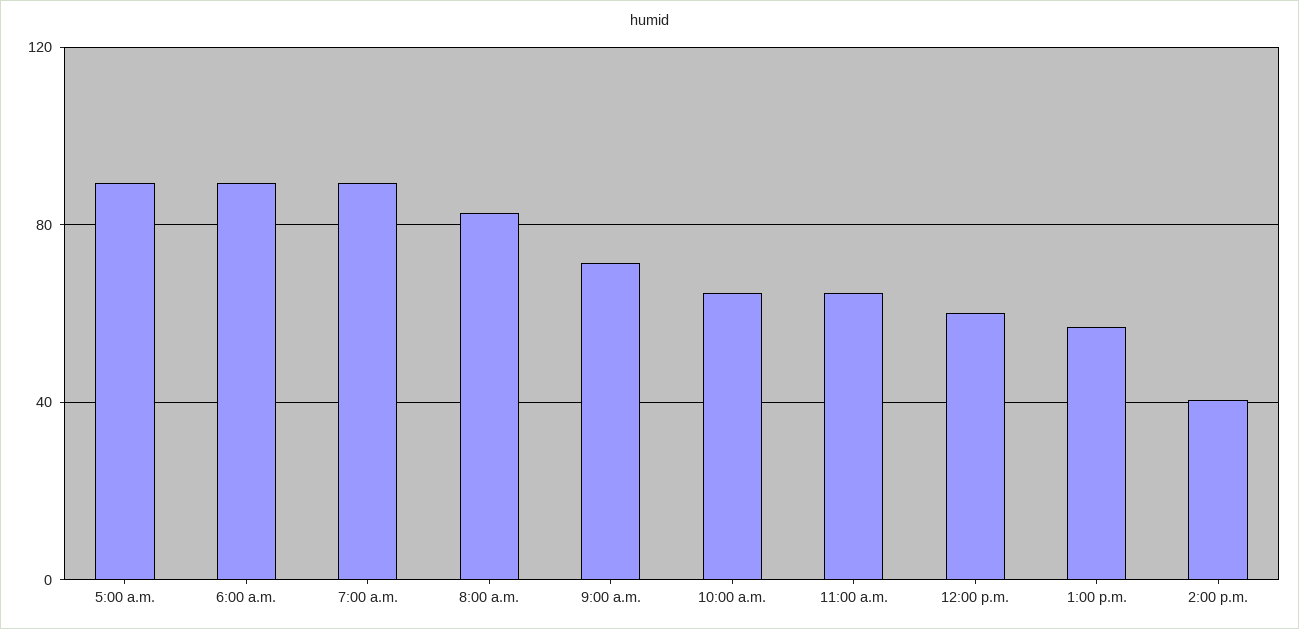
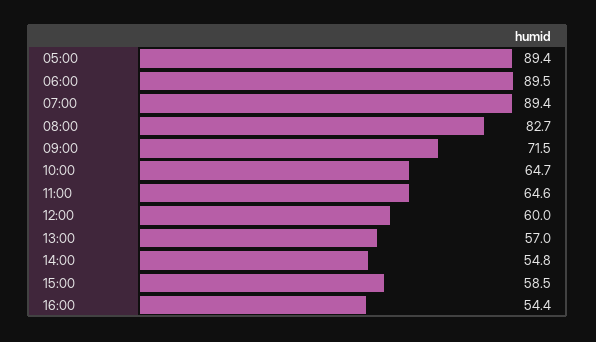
2:00 p.m.: 40 -> 54.8
15:00: none -> 58.5
16:00: none -> 54.4

